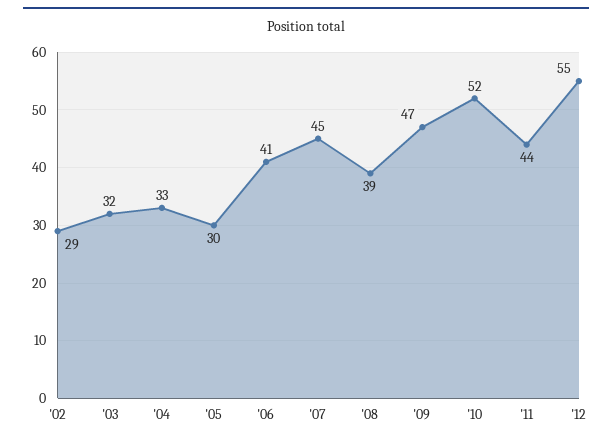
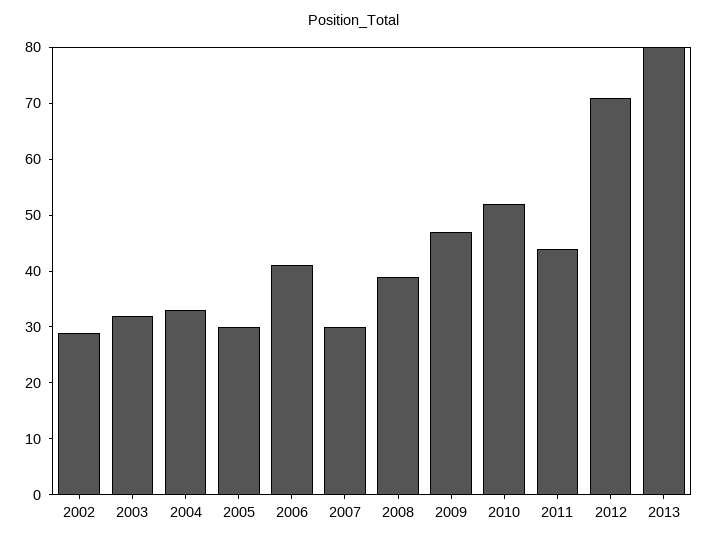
'07: 45 -> 30
'12: 55 -> 70
2013: none -> 80

